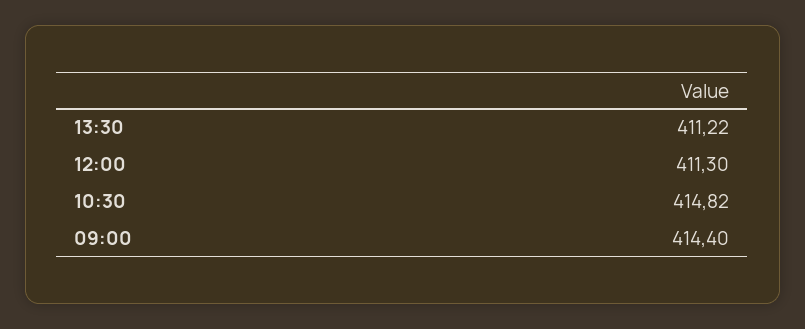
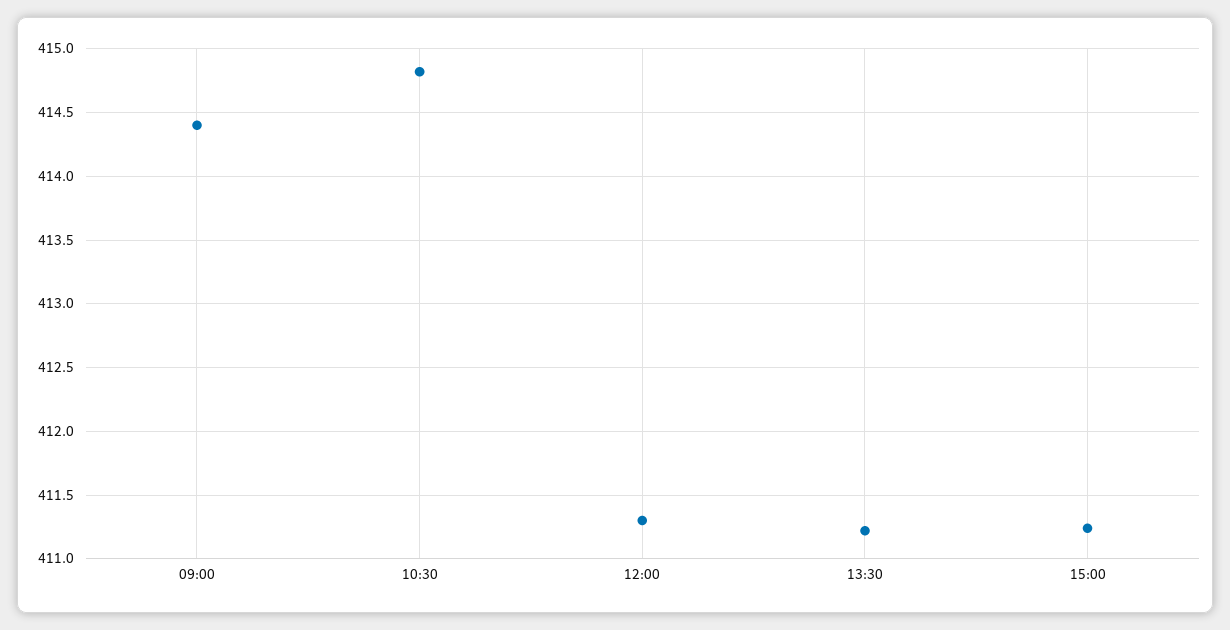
15:00: none -> 411.25

